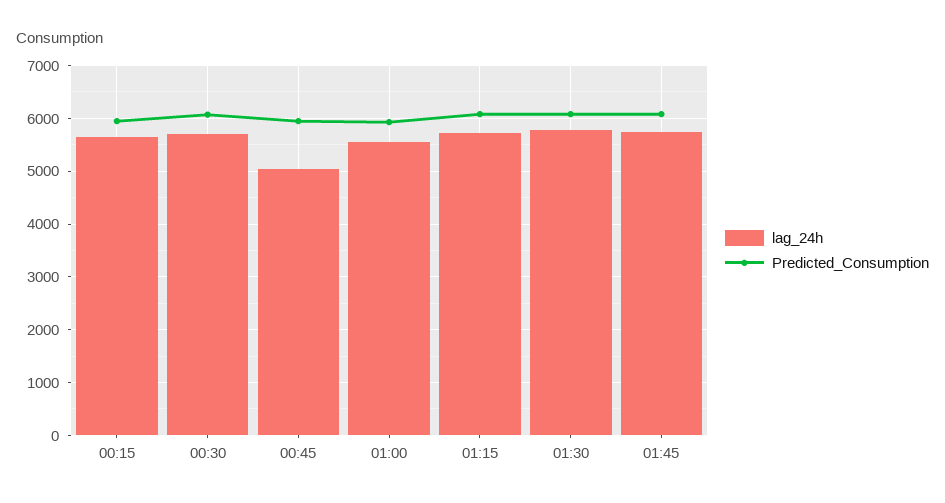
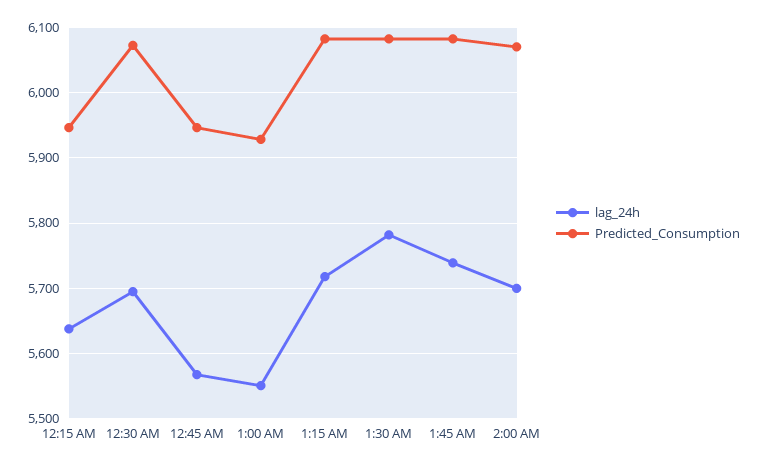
lag_24h, 00:45: 5000 -> 5570
lag_24h, 2:00 AM: none -> 5700
Predicted_Consumption, 2:00 AM: none -> 6070

